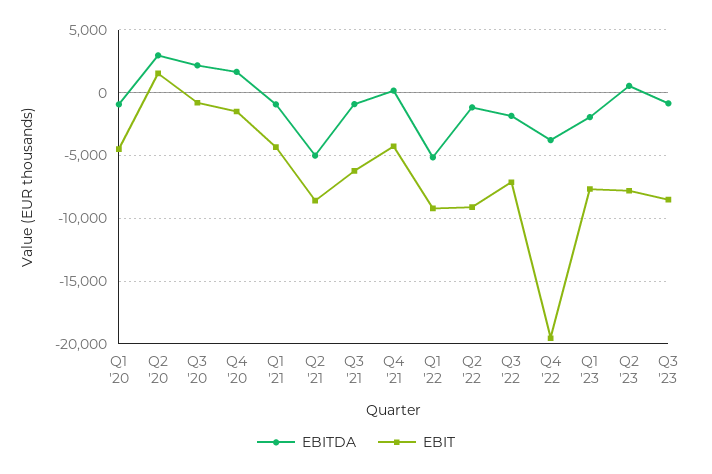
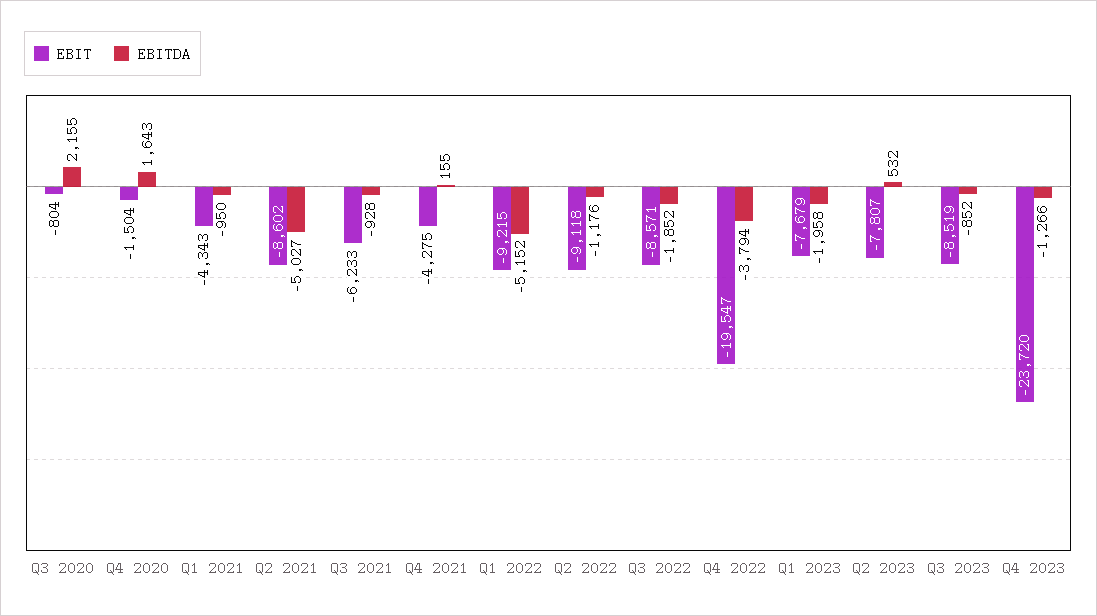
EBITDA, Q1 '20: -1000 -> none
EBIT, Q1 '20: -4500 -> none
EBITDA, Q2 '20: 3000 -> none
EBIT, Q2 '20: 1500 -> none
EBIT, Q3 '22: -7000 -> -8571
EBIT, Q4 2023: none -> -23720
EBITDA, Q4 2023: none -> -1266

